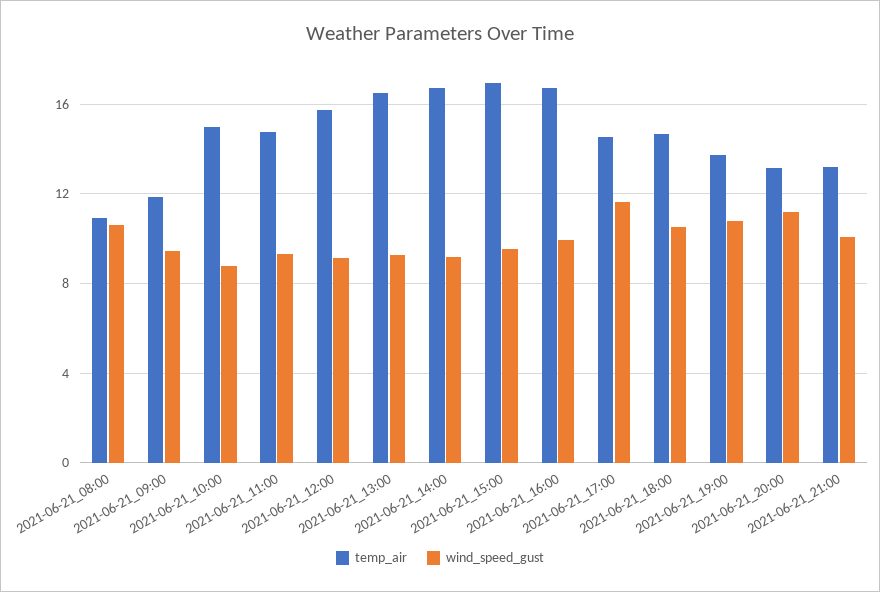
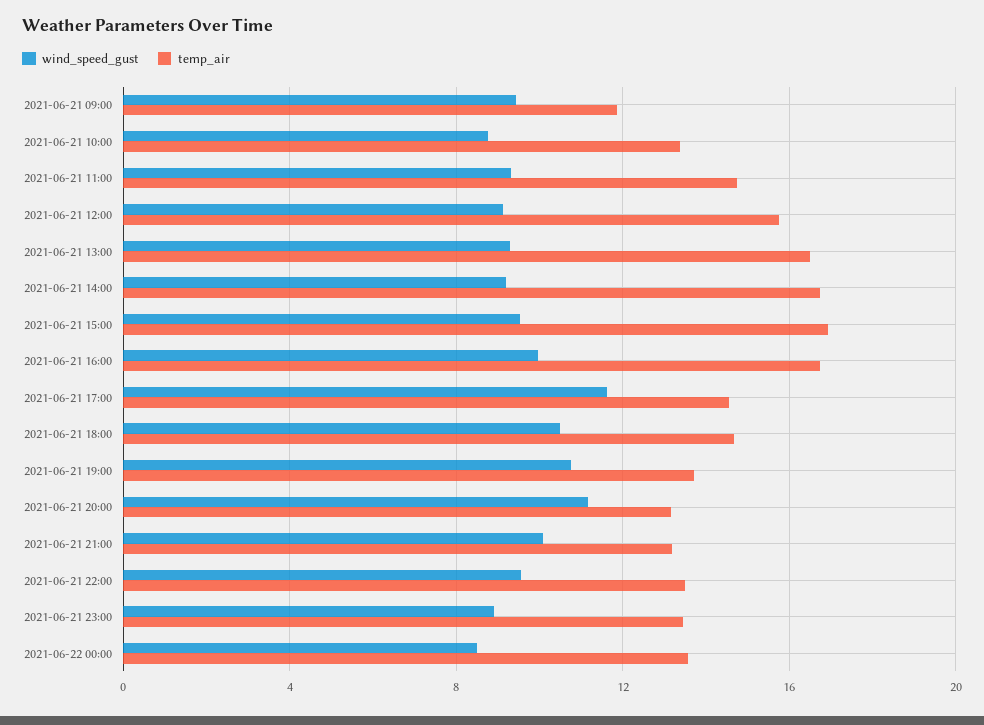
temp_air, 2021-06-21_08:00: 11 -> none
wind_speed_gust, 2021-06-21_08:00: 10.5 -> none
temp_air, 2021-06-21_10:00: 15 -> 13.5
wind_speed_gust, 2021-06-21 22:00: none -> 9.5
temp_air, 2021-06-21 22:00: none -> 13.5
wind_speed_gust, 2021-06-21 23:00: none -> 9
temp_air, 2021-06-21 23:00: none -> 13.5
wind_speed_gust, 2021-06-22 00:00: none -> 8.5
temp_air, 2021-06-22 00:00: none -> 13.5

